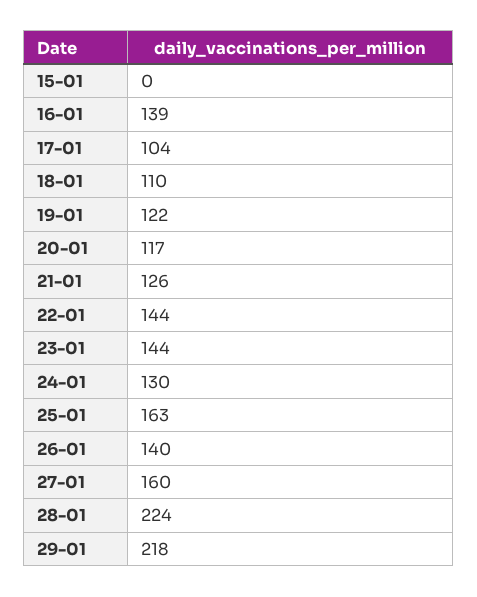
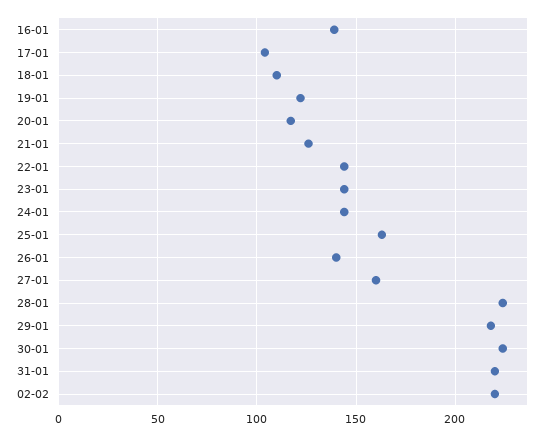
15-01: 0 -> none
24-01: 130 -> 145
30-01: none -> 225
31-01: none -> 220
02-02: none -> 220

